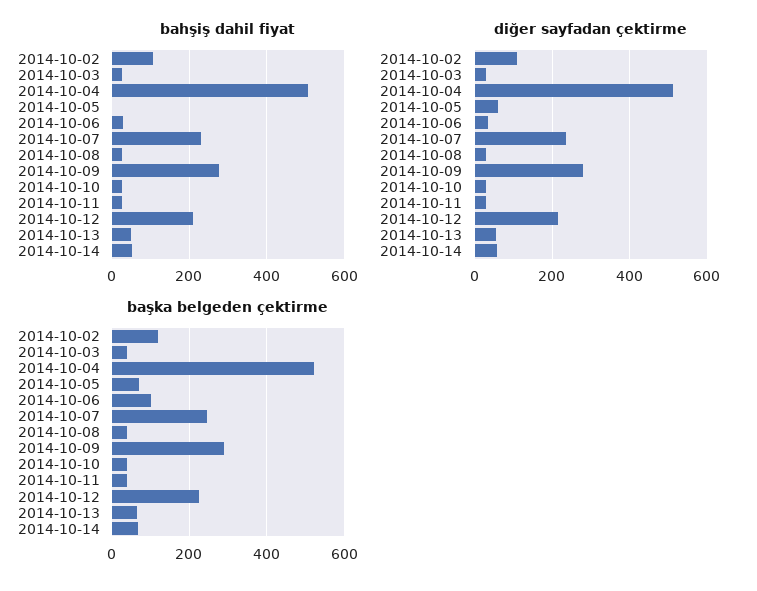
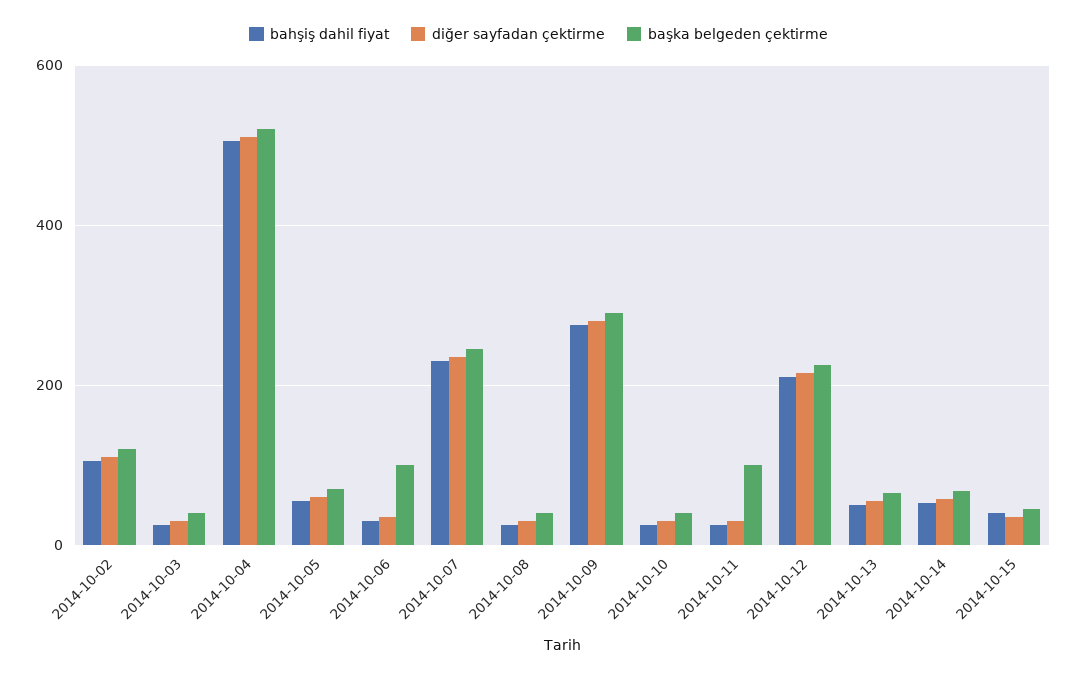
bahşiş dahil fiyat, 2014-10-05: 0 -> 60
başka belgeden çektirme, 2014-10-11: 40 -> 100
bahşiş dahil fiyat, 2014-10-15: none -> 40
diğer sayfadan çektirme, 2014-10-15: none -> 40
başka belgeden çektirme, 2014-10-15: none -> 40

